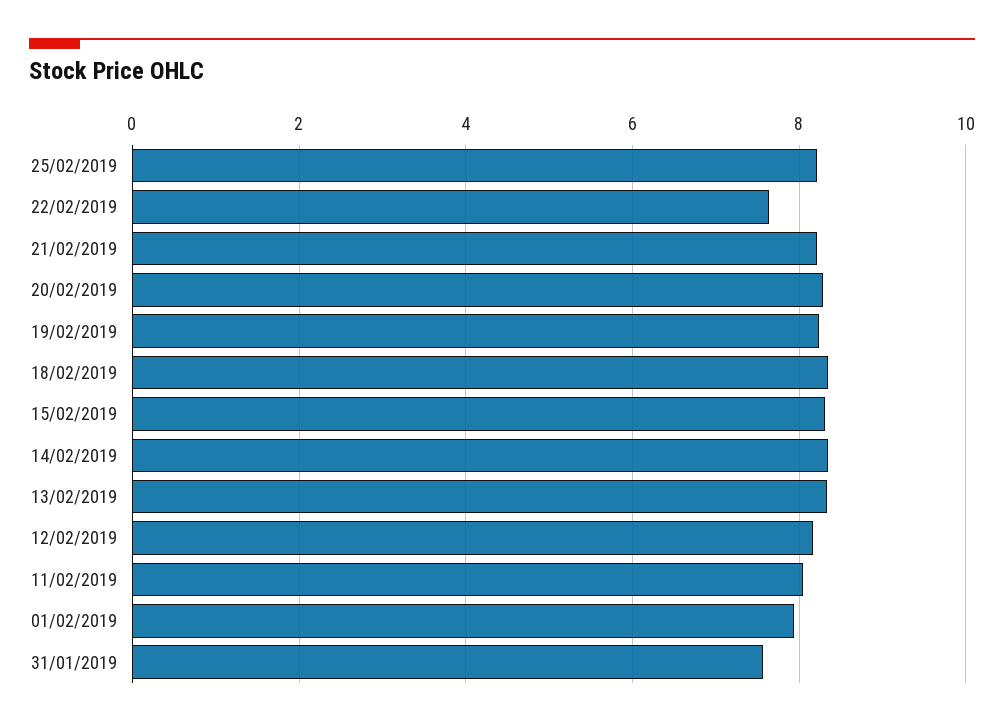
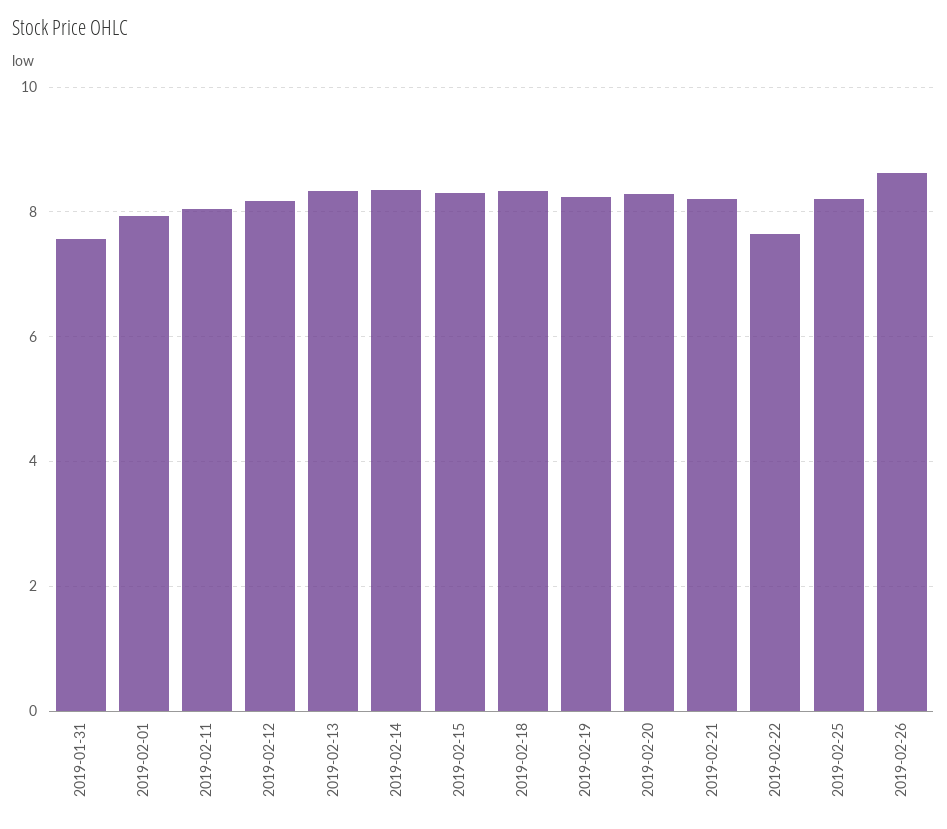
2019-02-26: none -> 8.6

